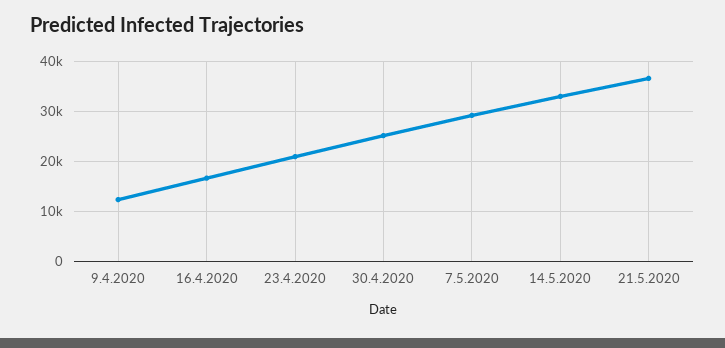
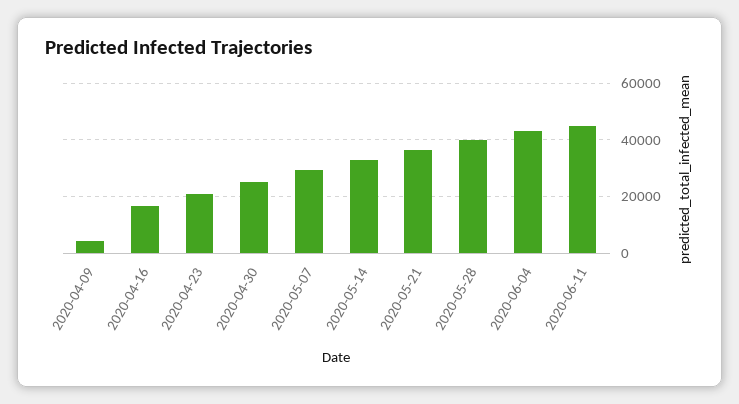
9.4.2020: 12000 -> 5000
2020-05-28: none -> 40000
2020-06-04: none -> 42500
2020-06-11: none -> 45000

